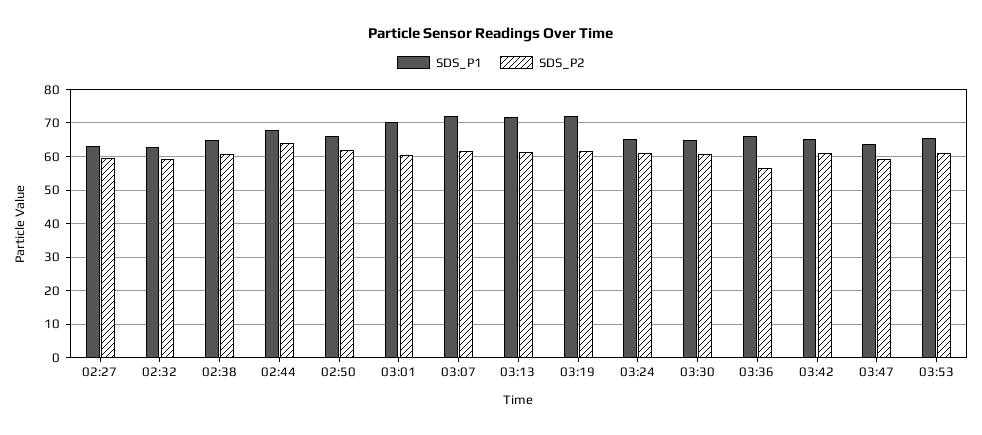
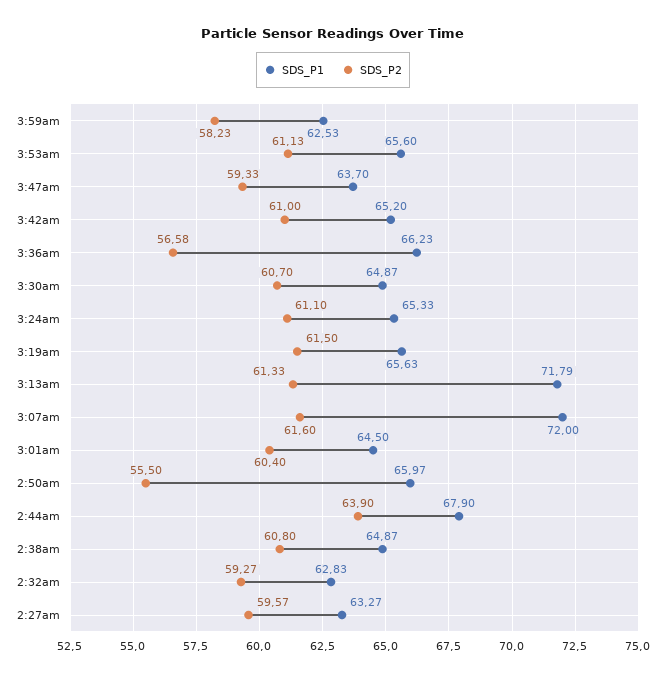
SDS_P2, 02:50: 62 -> 55.5
SDS_P1, 03:01: 70 -> 64.5
SDS_P1, 03:19: 72 -> 65.63
SDS_P1, 3:59am: none -> 62.53
SDS_P2, 3:59am: none -> 58.23

